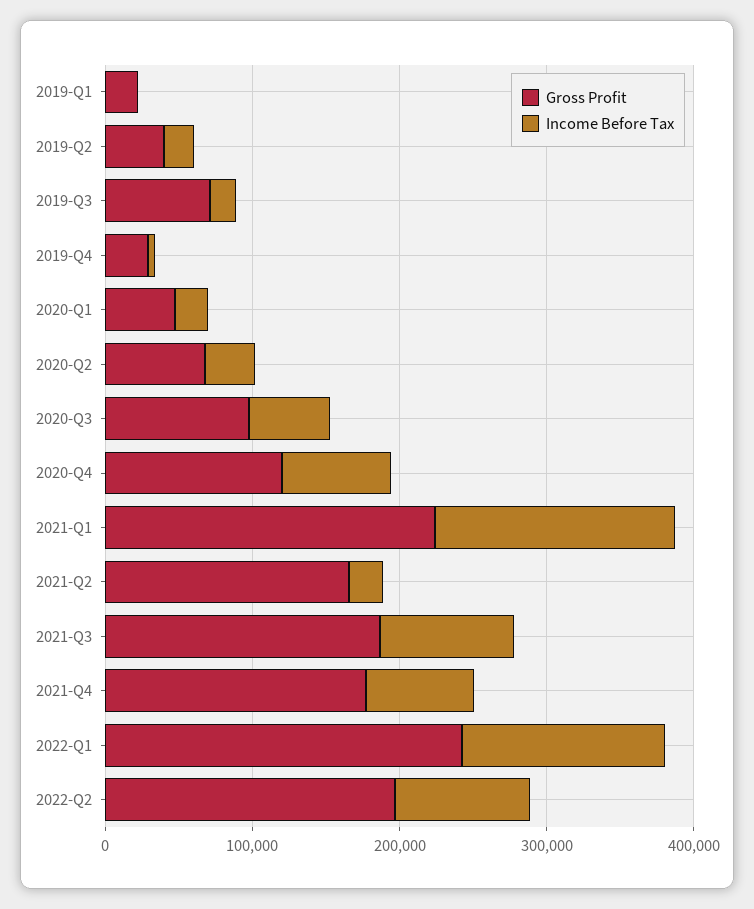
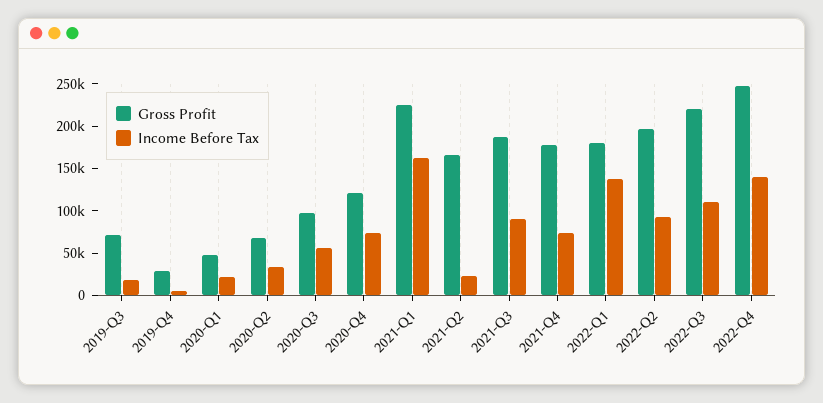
Gross Profit, 2019-Q1: 20000 -> none
Income Before Tax, 2019-Q1: 0 -> none
Gross Profit, 2019-Q2: 40000 -> none
Income Before Tax, 2019-Q2: 20000 -> none
Gross Profit, 2022-Q1: 240000 -> 180000
Gross Profit, 2022-Q3: none -> 220000
Income Before Tax, 2022-Q3: none -> 110000
Gross Profit, 2022-Q4: none -> 250000
Income Before Tax, 2022-Q4: none -> 140000

